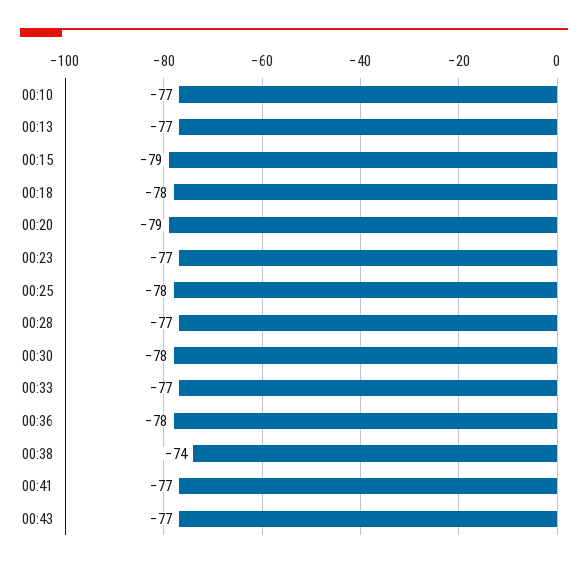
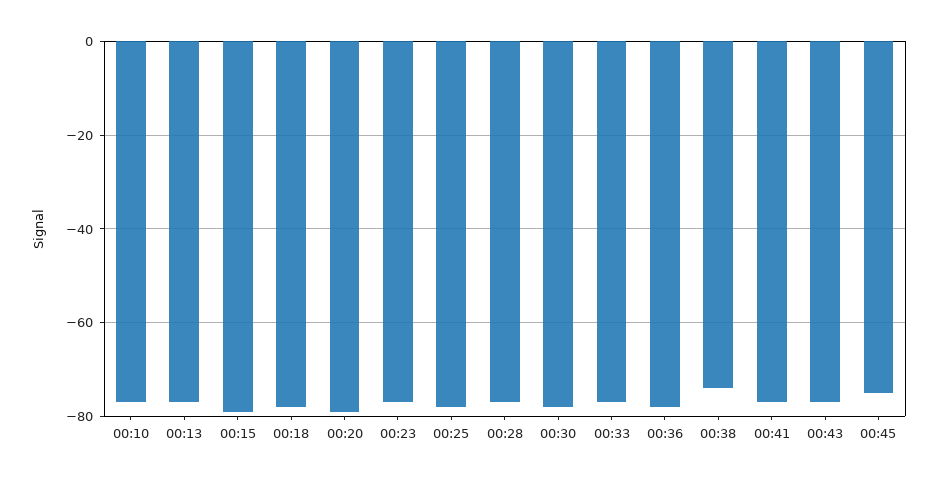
00:45: none -> -75

